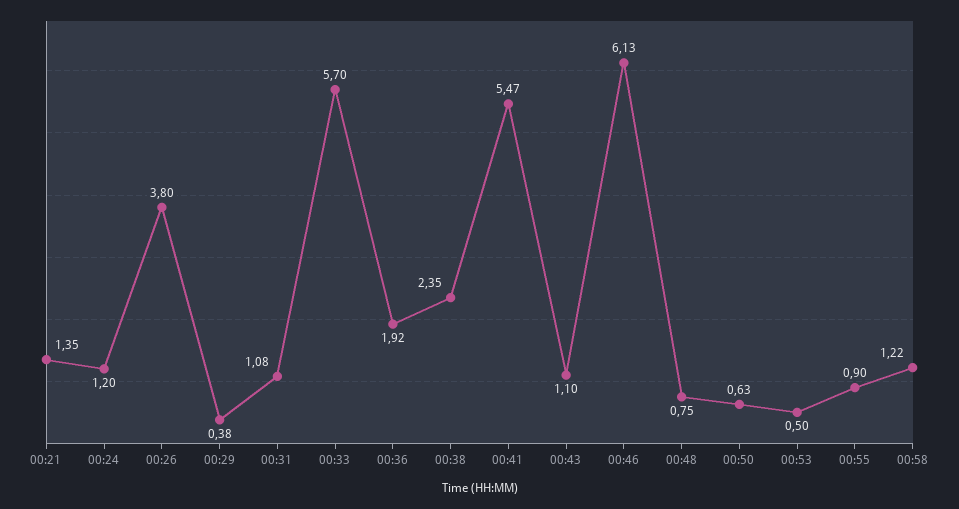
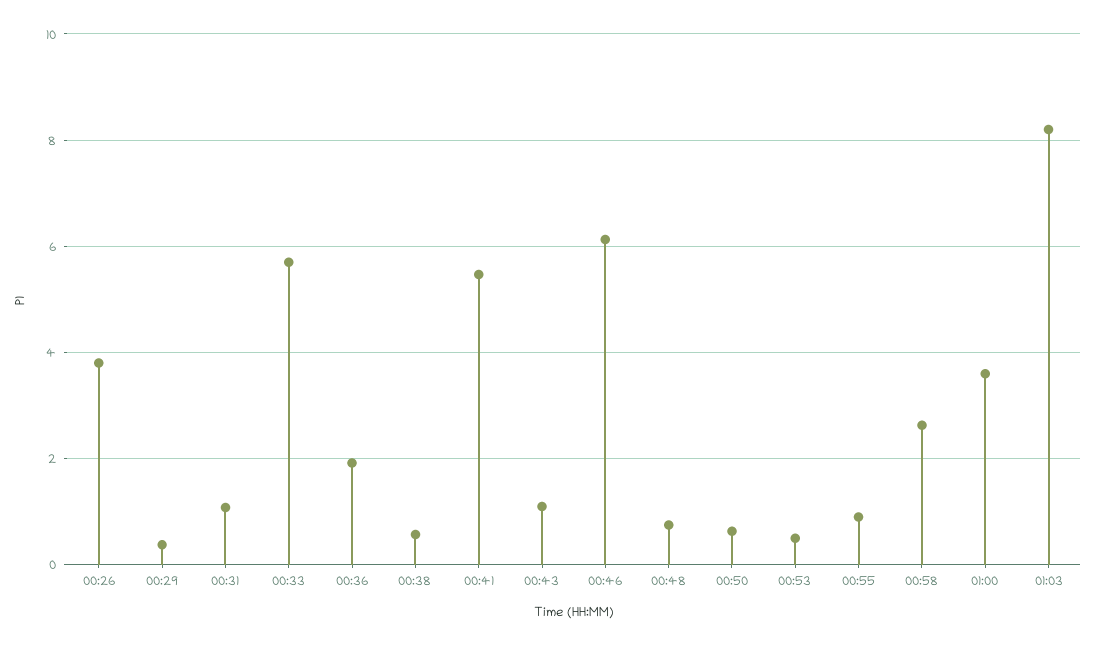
00:21: 1.35 -> none
00:24: 1.2 -> none
00:38: 2.35 -> 0.6
00:58: 1.22 -> 2.6
01:00: none -> 3.6
01:03: none -> 8.2

